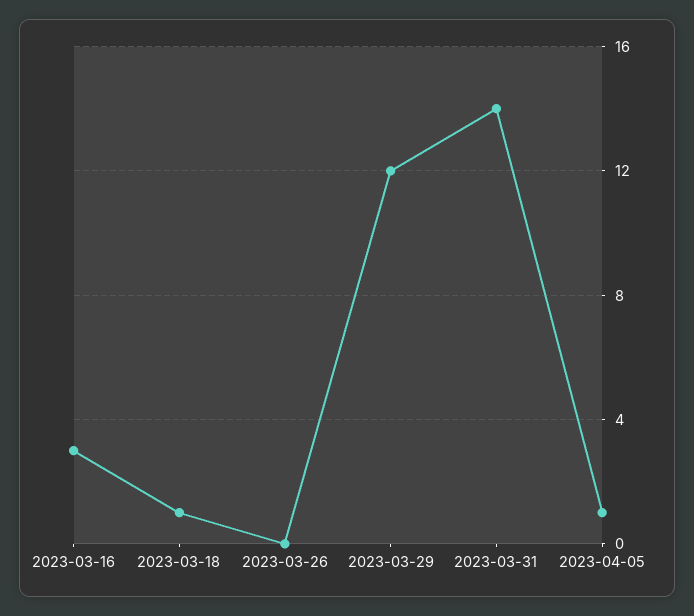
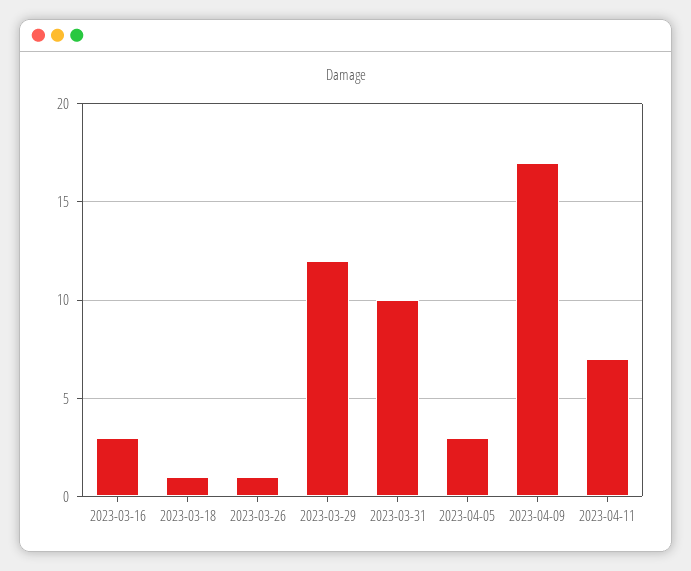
2023-03-26: 0 -> 1
2023-03-31: 14 -> 10
2023-04-05: 1 -> 3
2023-04-09: none -> 17
2023-04-11: none -> 7

